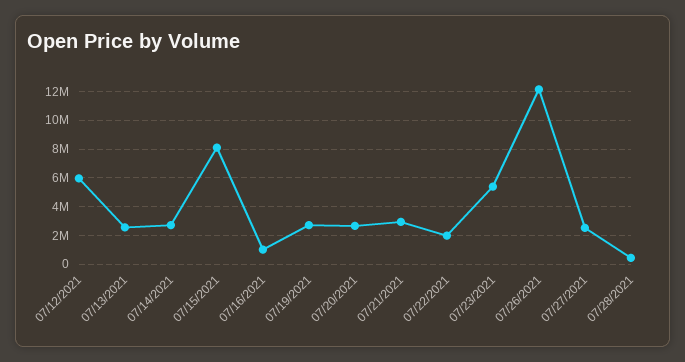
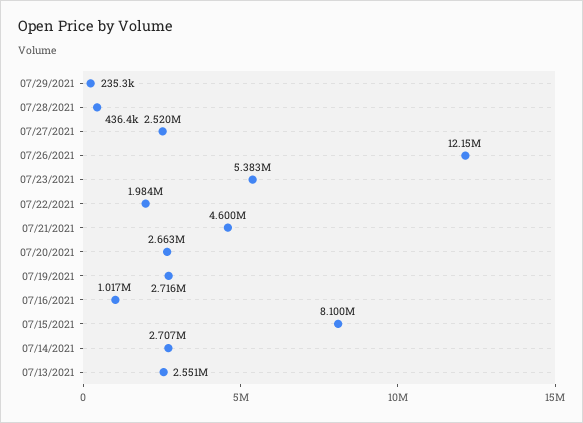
07/12/2021: 6000000 -> none
07/21/2021: 3000000 -> 4600000
07/29/2021: none -> 235300

